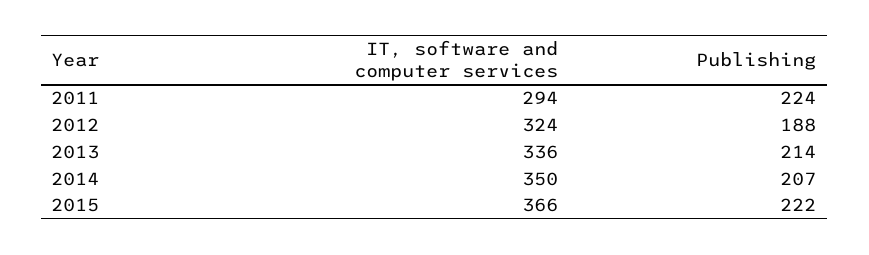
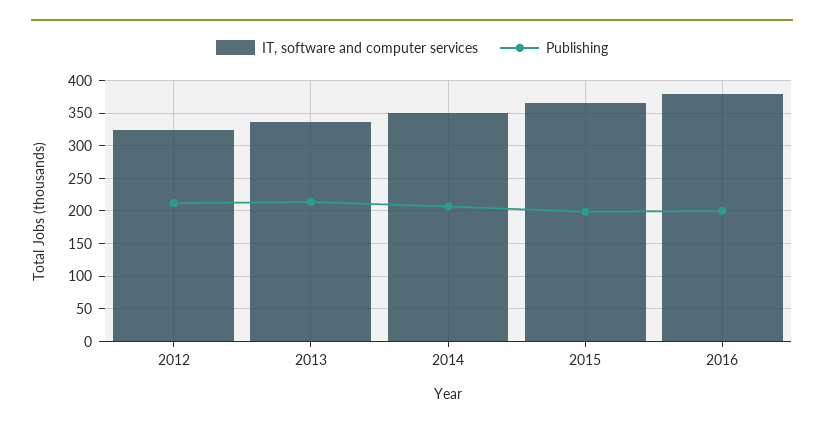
IT, software and computer services, 2011: 294 -> none
Publishing, 2011: 224 -> none
Publishing, 2012: 188 -> 210
Publishing, 2015: 222 -> 200
IT, software and computer services, 2016: none -> 380
Publishing, 2016: none -> 200

